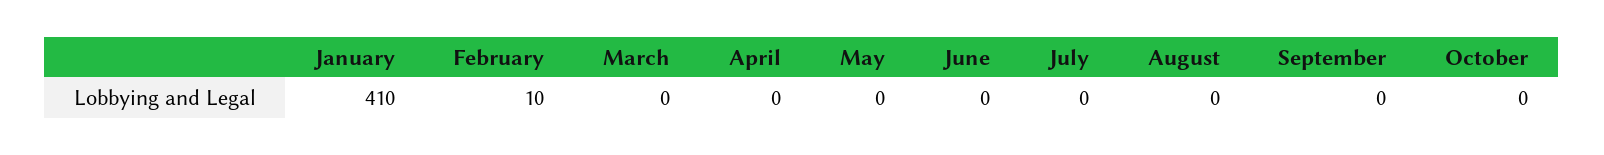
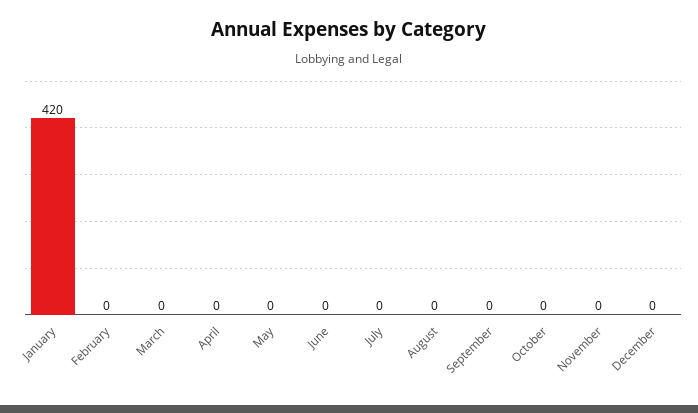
January: 410 -> 420
February: 10 -> 0
November: none -> 0
December: none -> 0

